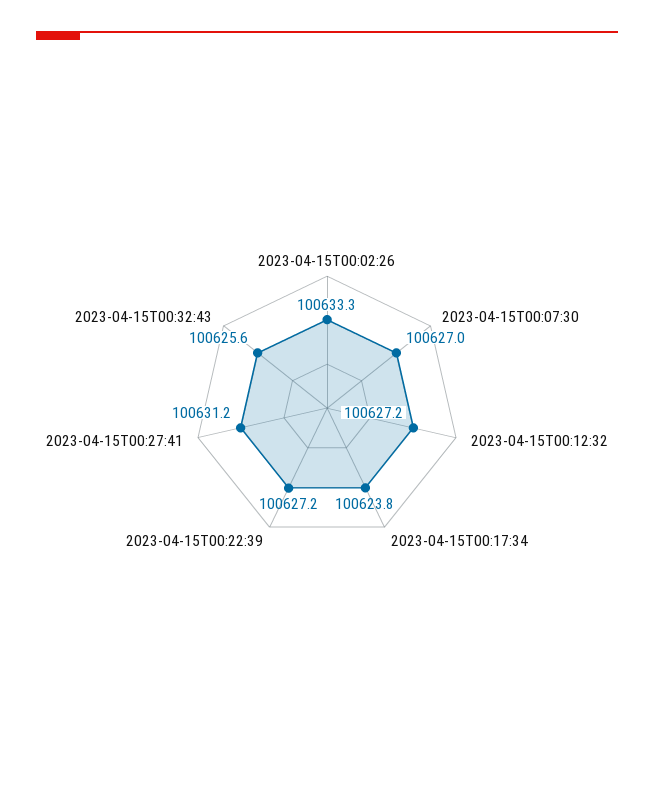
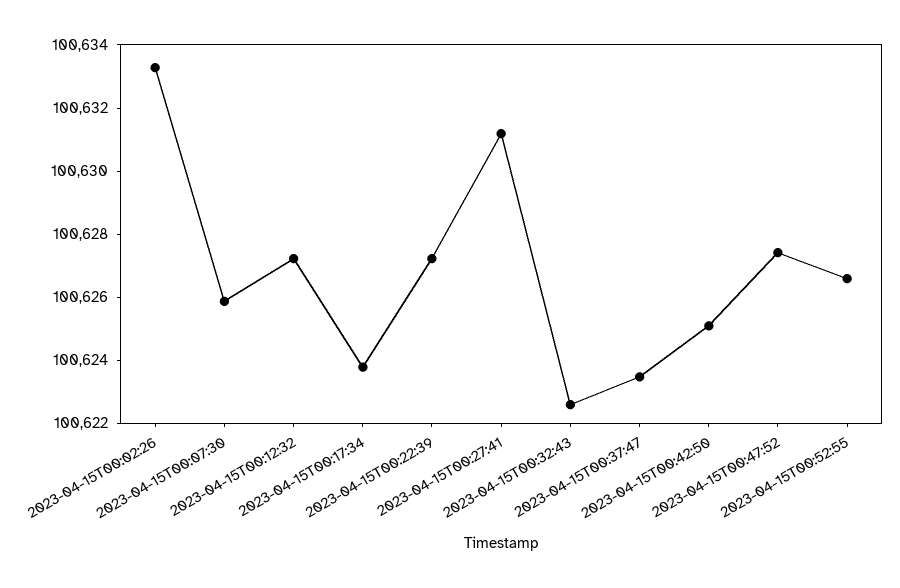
2023-04-15T00:07:30: 100627 -> 100626
2023-04-15T00:32:43: 100625.6 -> 100622.5
2023-04-15T00:37:47: none -> 100623.5
2023-04-15T00:42:50: none -> 100625
2023-04-15T00:47:52: none -> 100627.5
2023-04-15T00:52:55: none -> 100626.5

